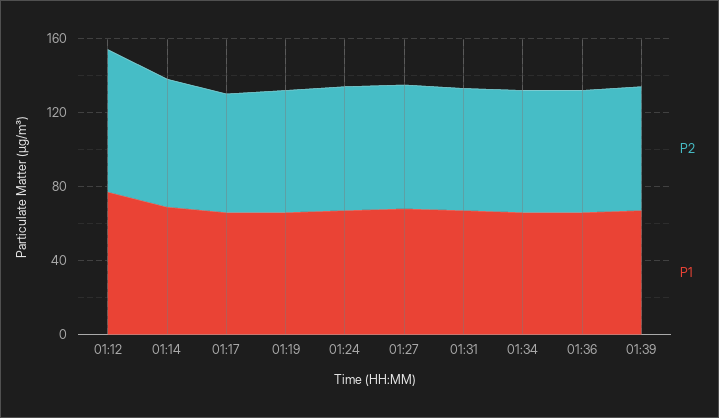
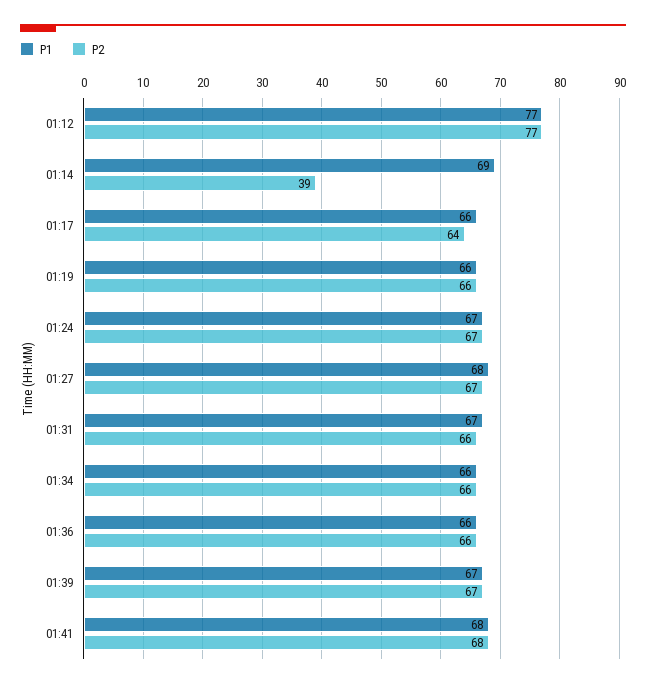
P2, 01:14: 70 -> 39
P1, 01:41: none -> 68
P2, 01:41: none -> 68

